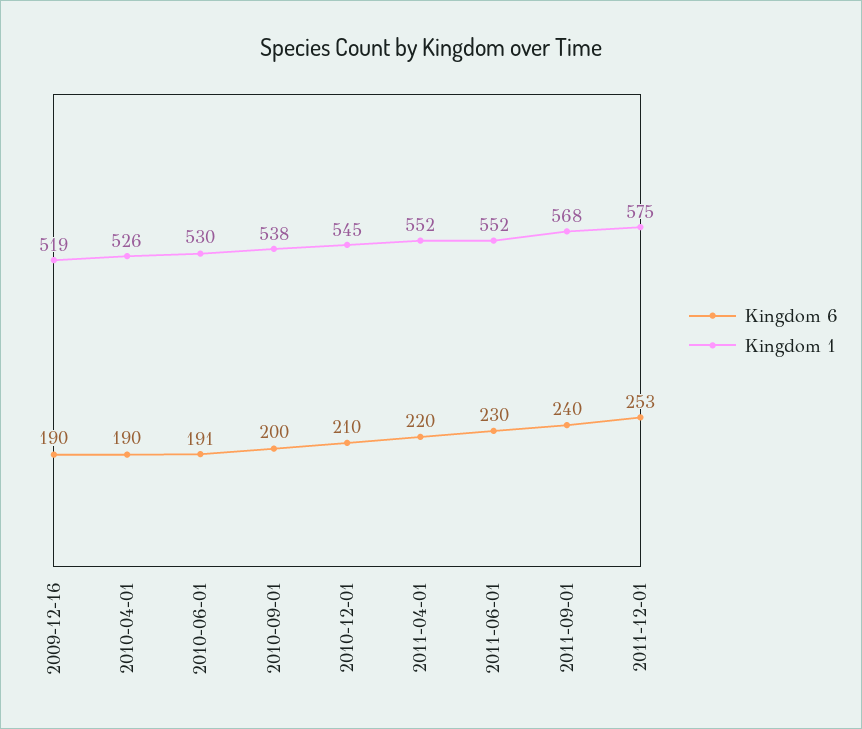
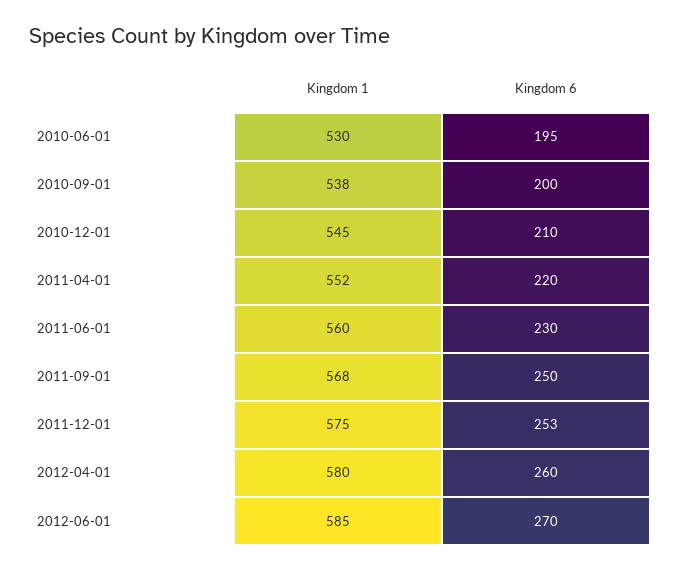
Kingdom 6, 2009-12-16: 190 -> none
Kingdom 1, 2009-12-16: 519 -> none
Kingdom 6, 2010-04-01: 190 -> none
Kingdom 1, 2010-04-01: 526 -> none
Kingdom 6, 2010-06-01: 191 -> 195
Kingdom 1, 2011-06-01: 552 -> 560
Kingdom 6, 2011-09-01: 240 -> 250
Kingdom 1, 2012-04-01: none -> 580
Kingdom 6, 2012-04-01: none -> 260
Kingdom 1, 2012-06-01: none -> 585
Kingdom 6, 2012-06-01: none -> 270

